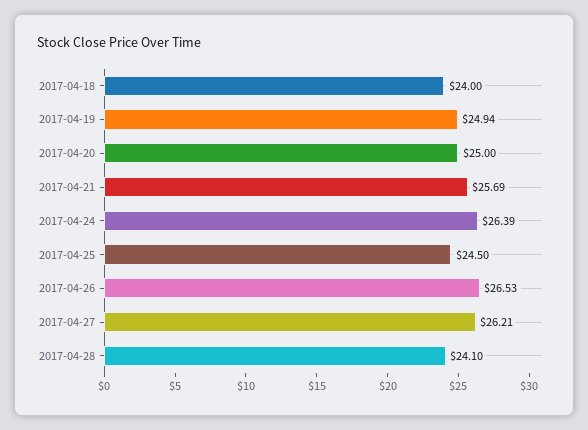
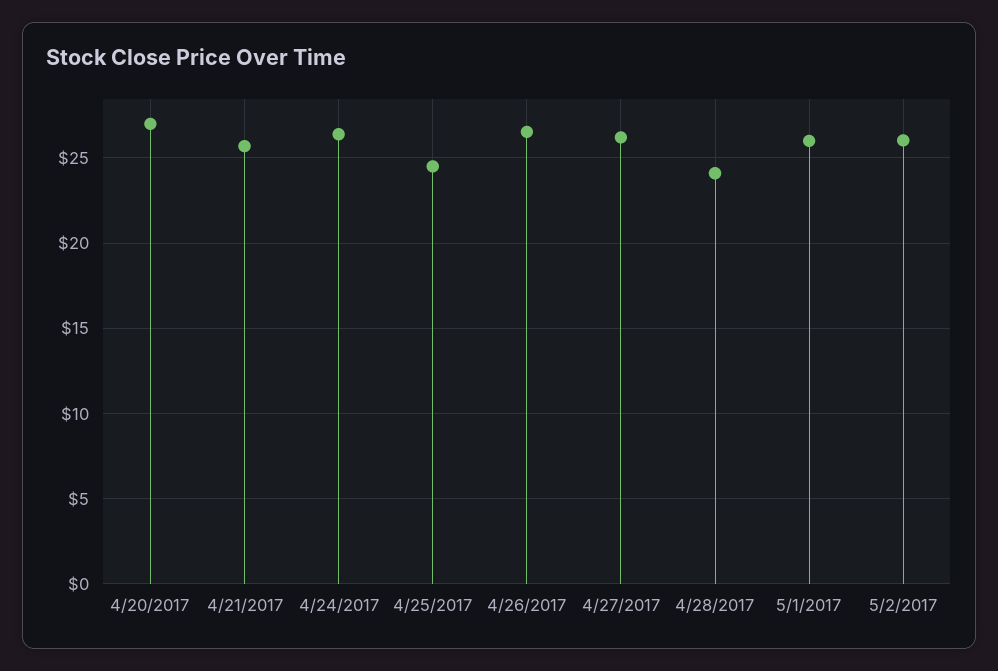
2017-04-18: 24 -> none
2017-04-19: 24.94 -> none
2017-04-20: 25 -> 27
5/1/2017: none -> 26
5/2/2017: none -> 26

